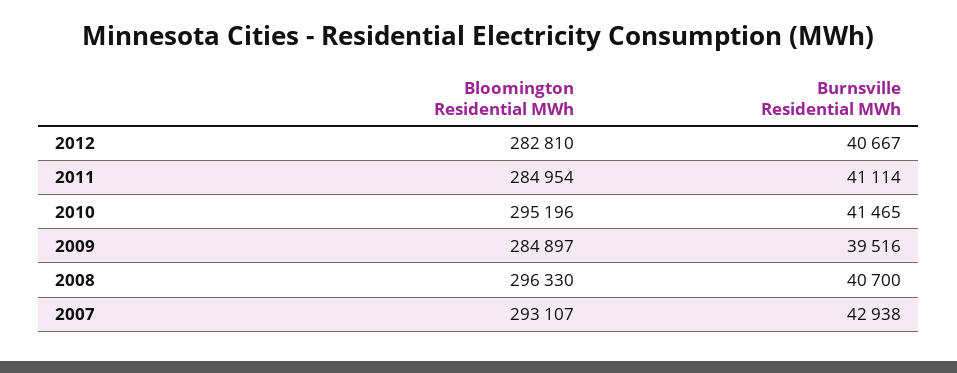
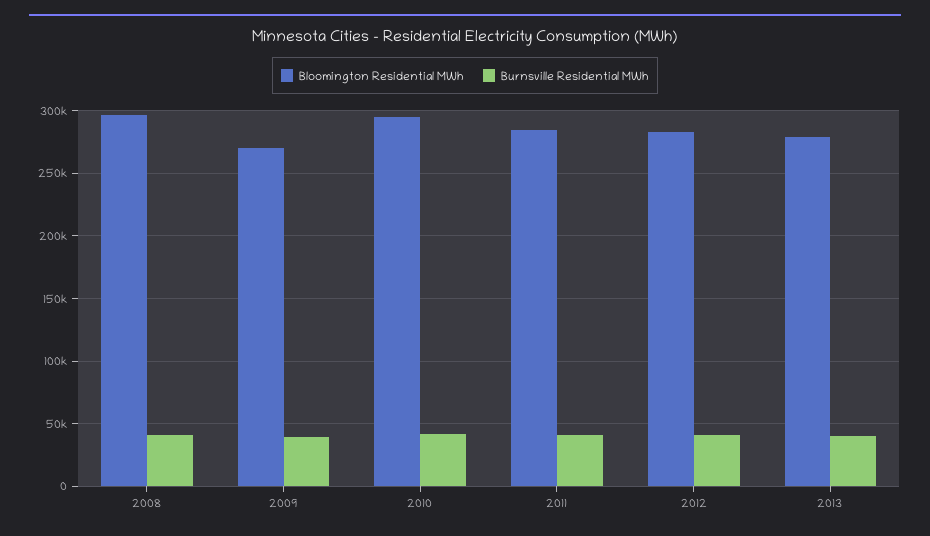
Bloomington Residential MWh, 2009: 284897 -> 270000
Bloomington Residential MWh, 2007: 293107 -> none
Burnsville Residential MWh, 2007: 42938 -> none
Bloomington Residential MWh, 2013: none -> 280000
Burnsville Residential MWh, 2013: none -> 40000

